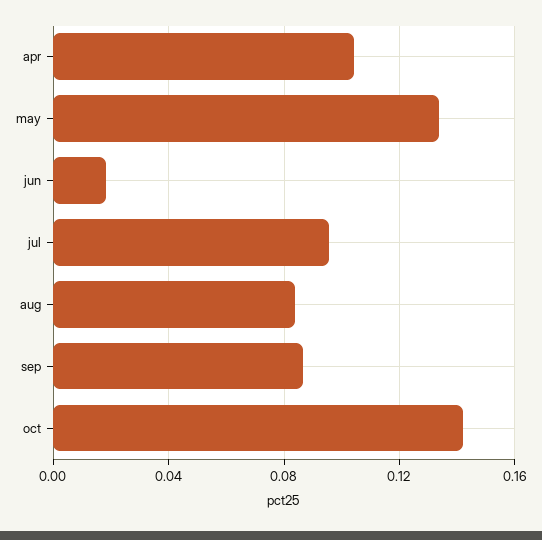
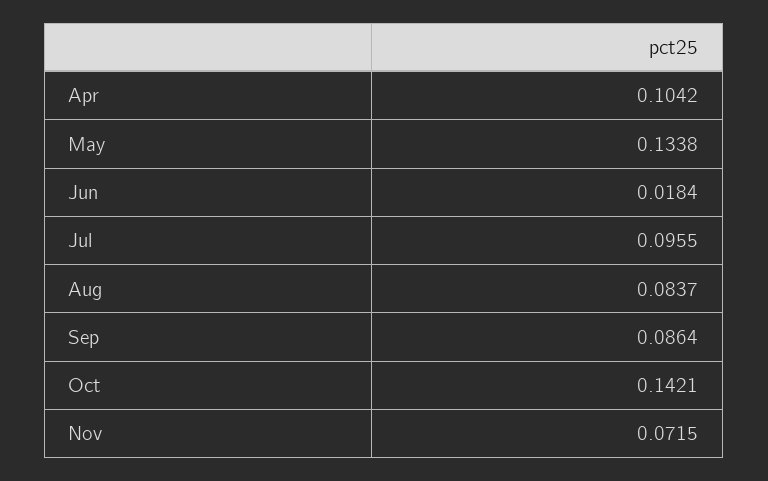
Nov: none -> 0.0715

